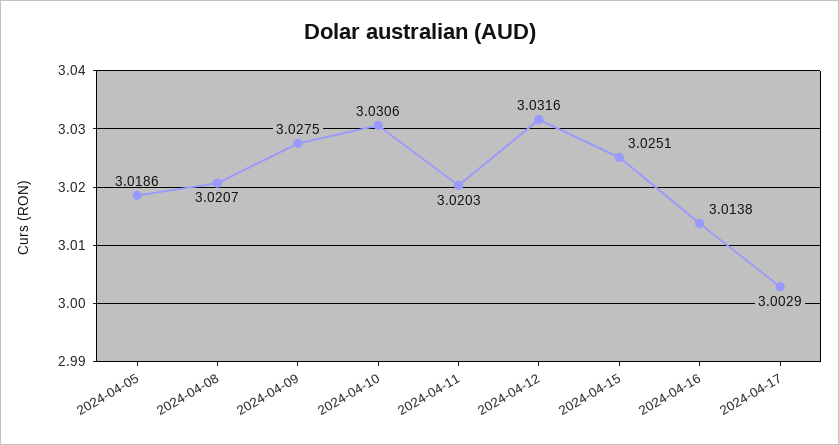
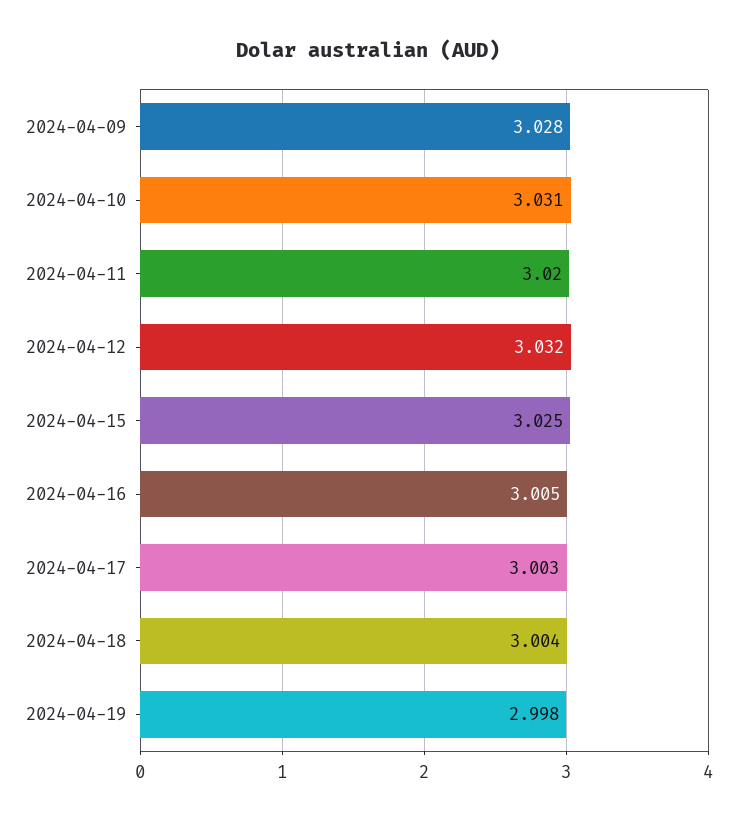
2024-04-05: 3.0186 -> none
2024-04-08: 3.0207 -> none
2024-04-16: 3.0138 -> 3.005
2024-04-18: none -> 3.004
2024-04-19: none -> 2.998

